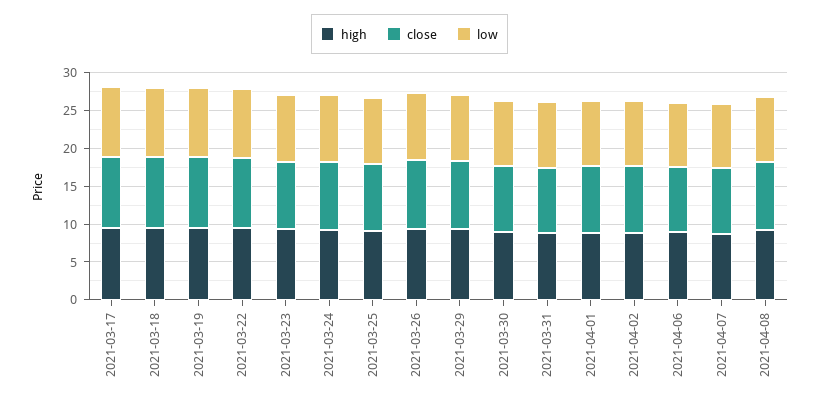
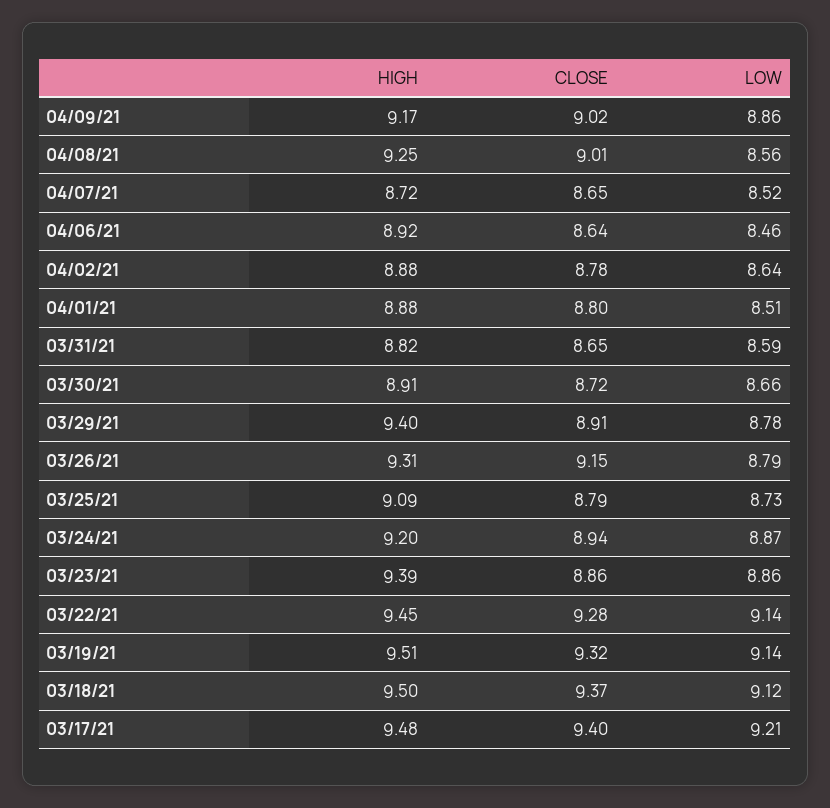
high, 04/09/21: none -> 9.17
close, 04/09/21: none -> 9.02
low, 04/09/21: none -> 8.86

